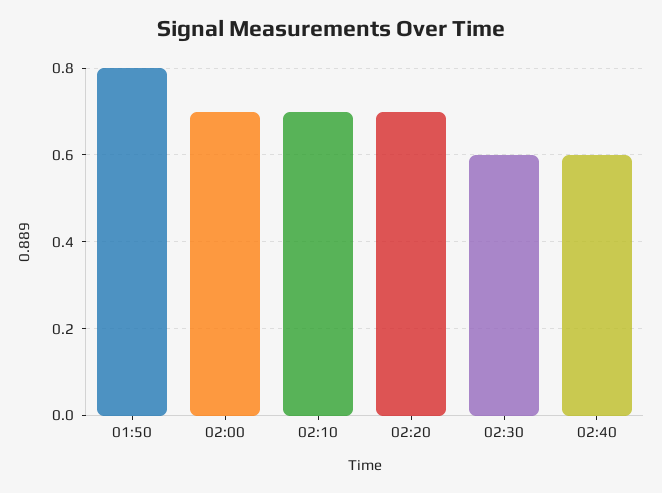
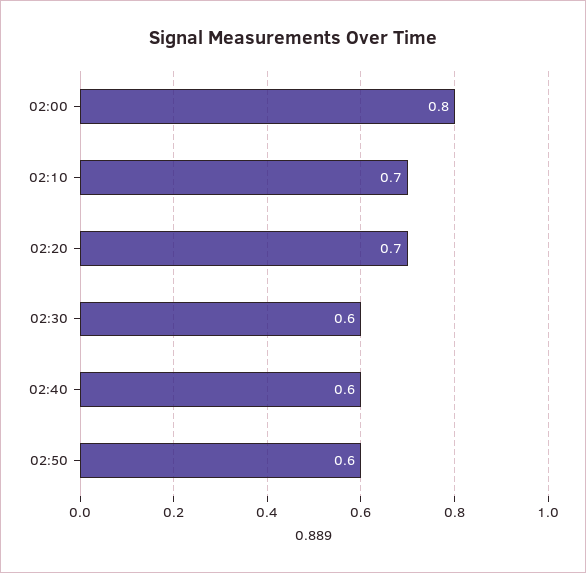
01:50: 0.8 -> none
02:00: 0.7 -> 0.8
02:50: none -> 0.6

